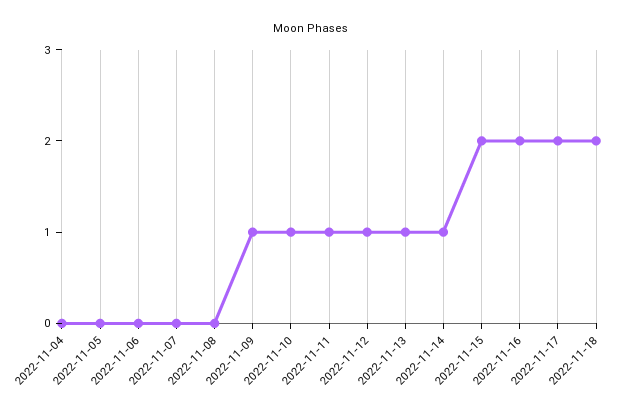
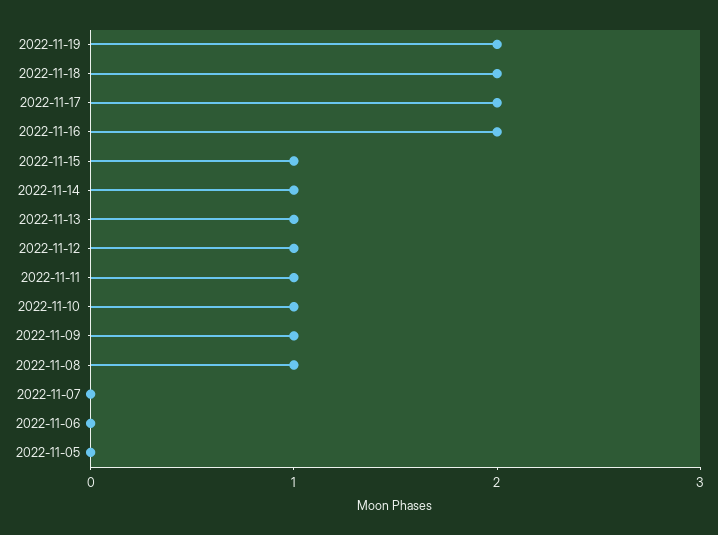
2022-11-04: 0 -> none
2022-11-08: 0 -> 1
2022-11-15: 2 -> 1
2022-11-19: none -> 2

